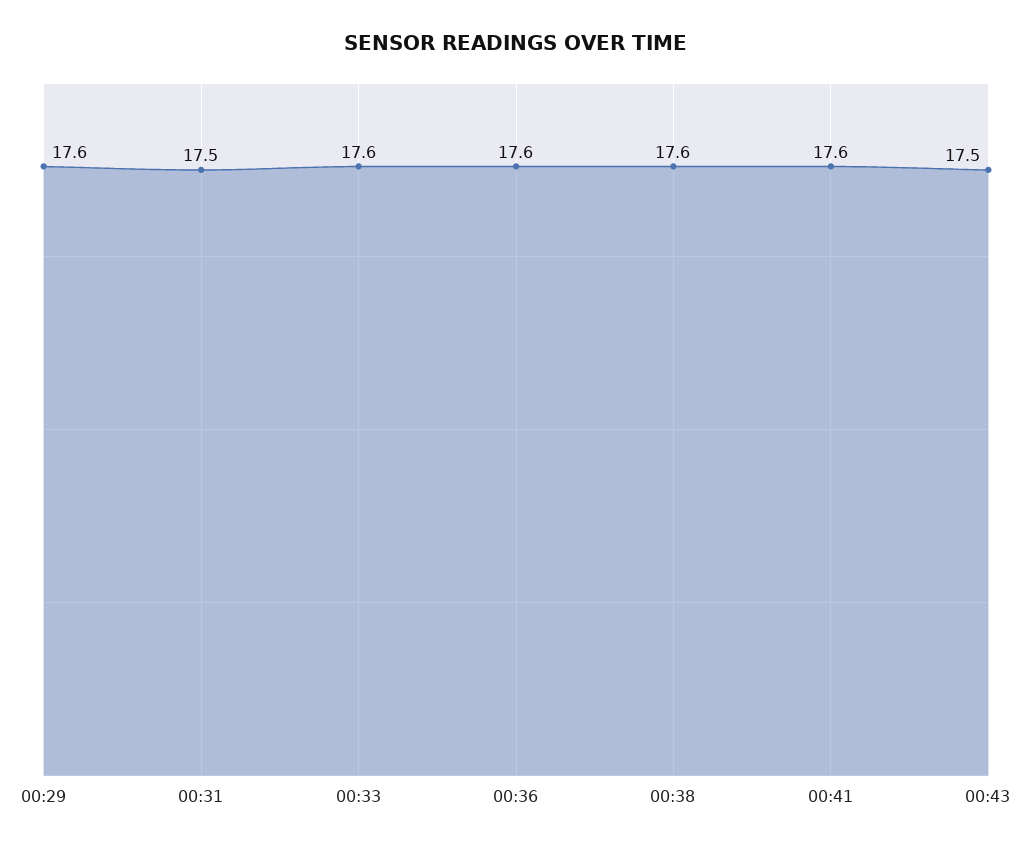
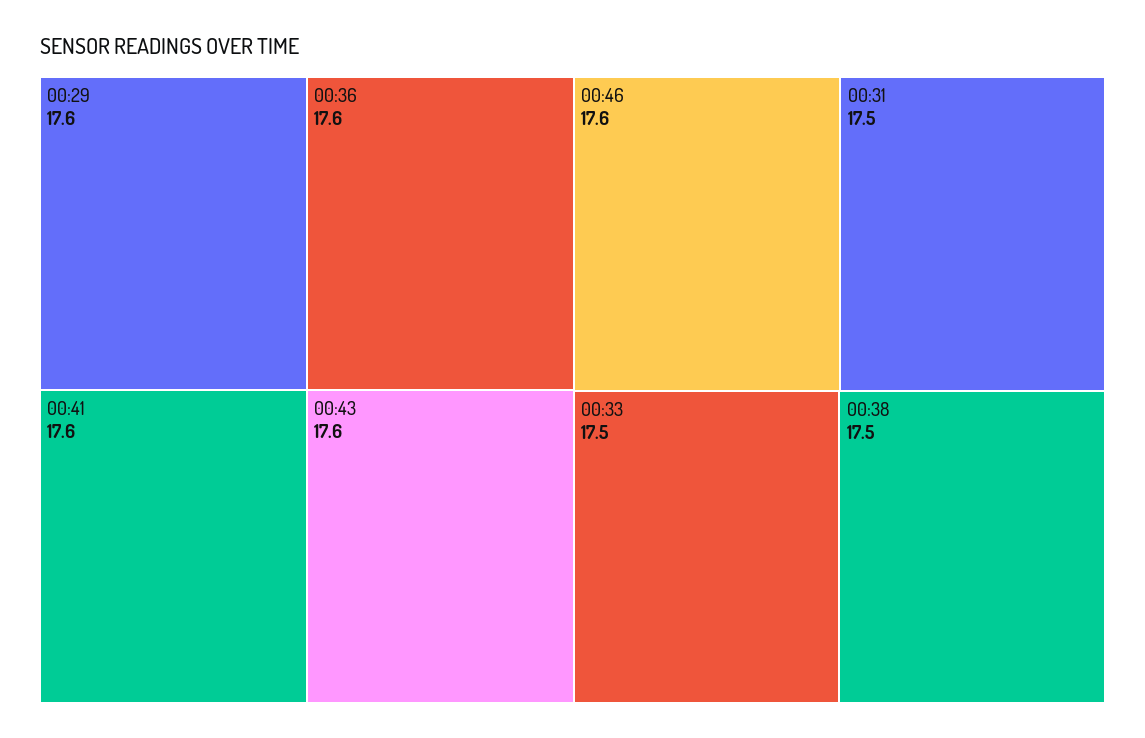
00:33: 17.6 -> 17.5
00:38: 17.6 -> 17.5
00:43: 17.5 -> 17.6
00:46: none -> 17.6

